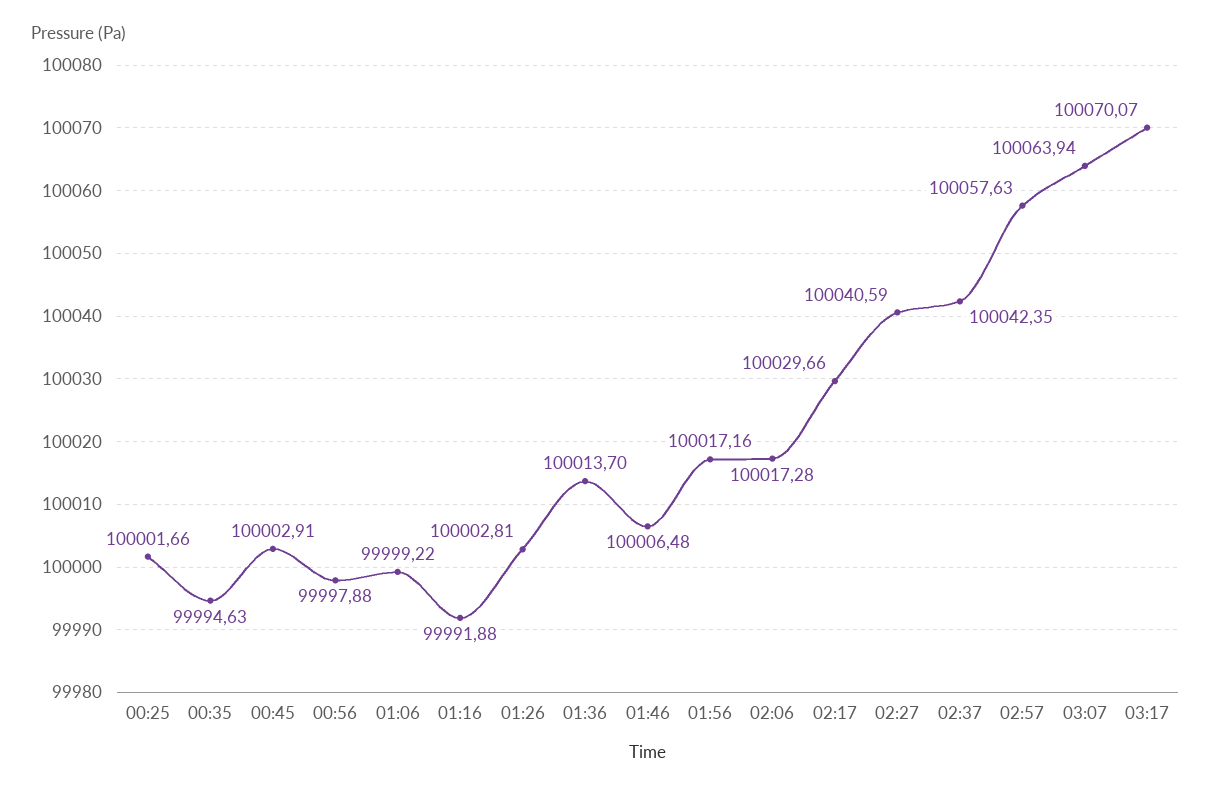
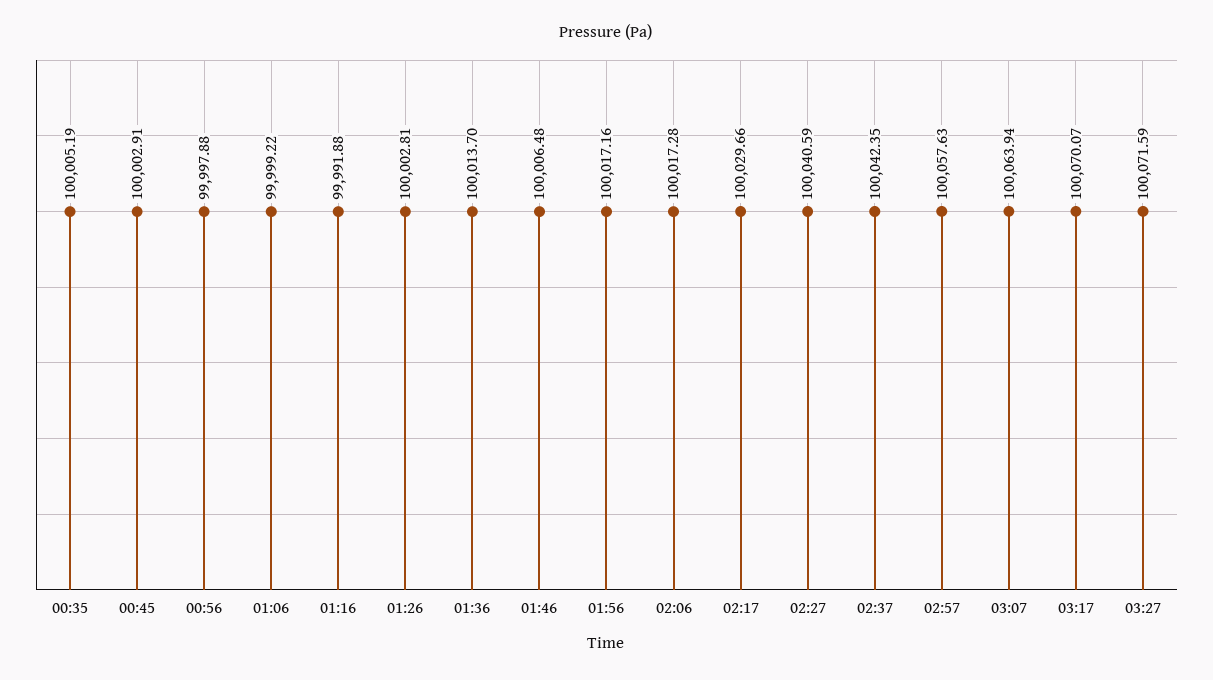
00:25: 100001.66 -> none
00:35: 99994.63 -> 100005.19
03:27: none -> 100071.59

